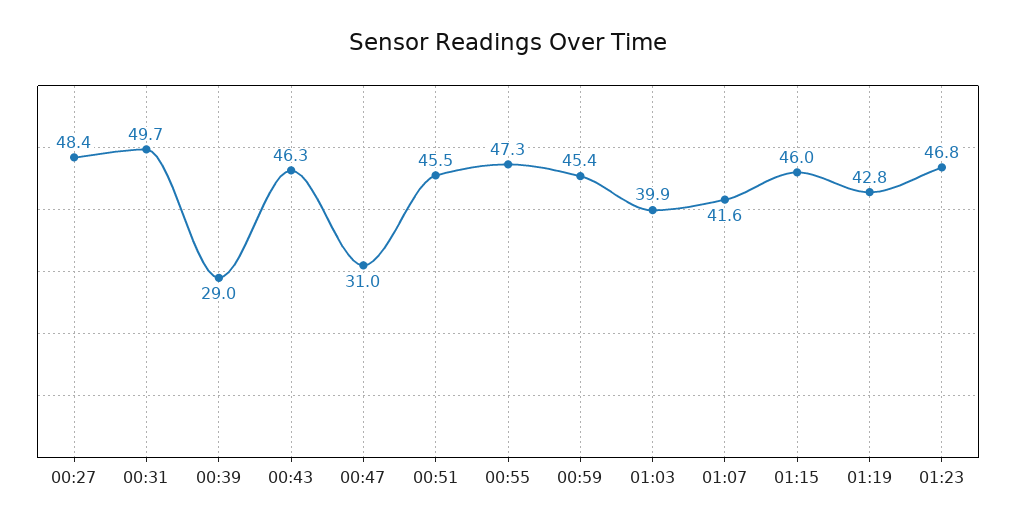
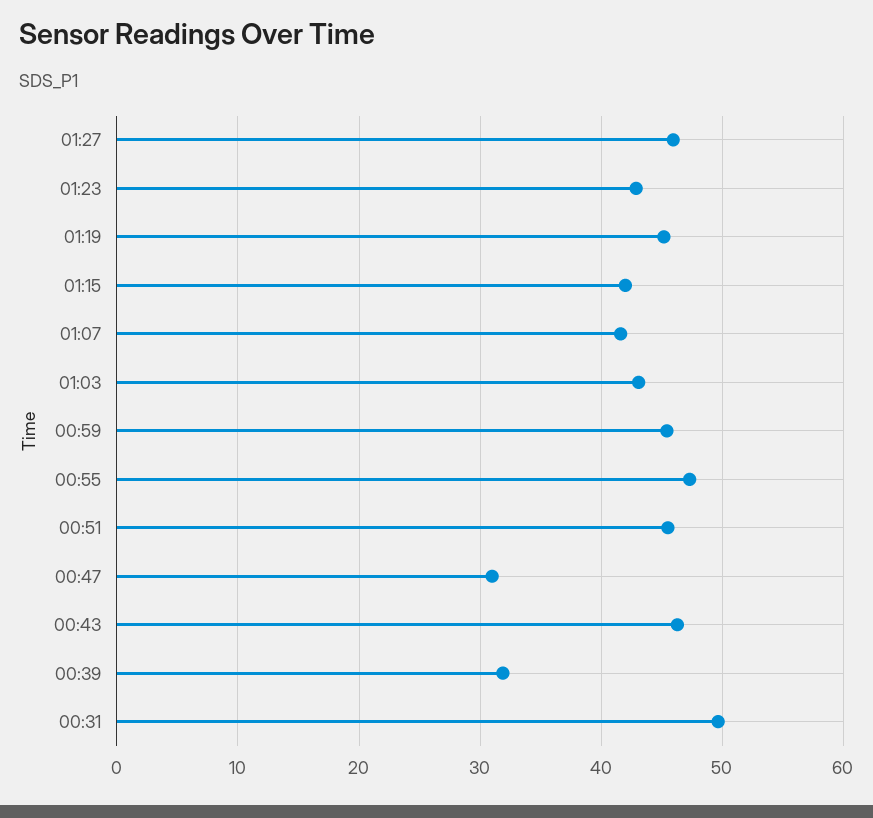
00:27: 48.4 -> none
00:39: 29 -> 32
01:03: 39.9 -> 43
01:15: 46 -> 42
01:19: 42.8 -> 45
01:23: 46.8 -> 43
01:27: none -> 46

